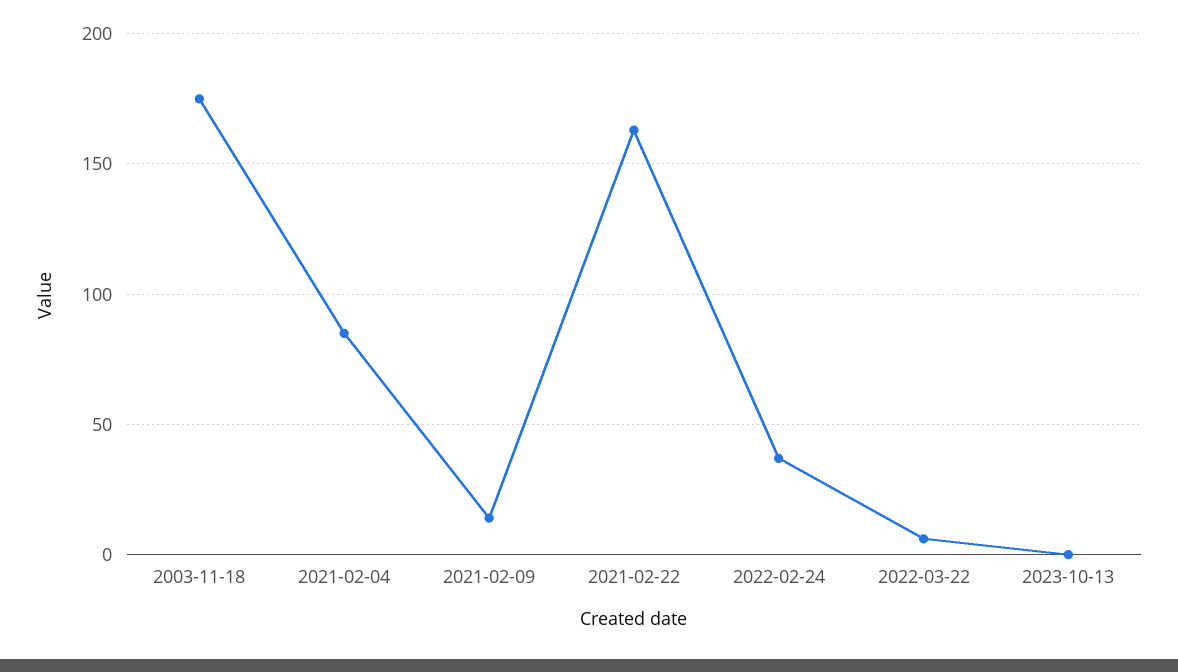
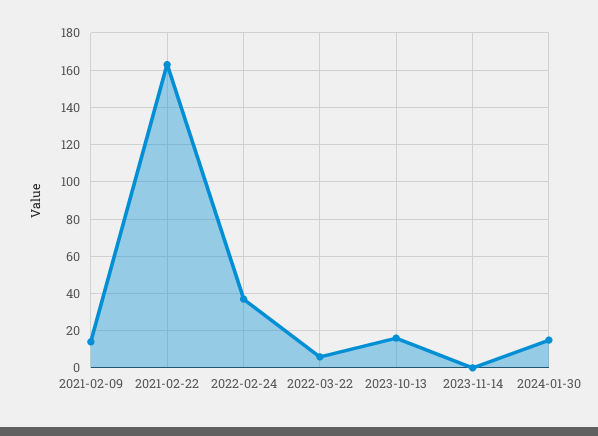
2003-11-18: 175 -> none
2021-02-04: 85 -> none
2023-10-13: 0 -> 15
2023-11-14: none -> 0
2024-01-30: none -> 15

